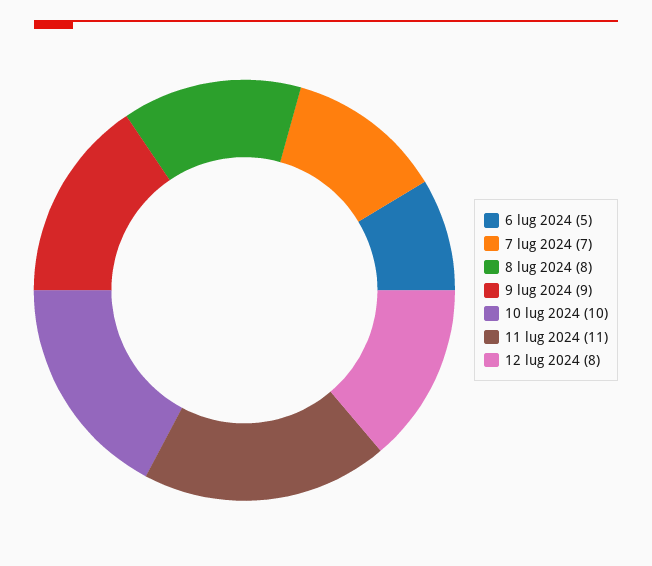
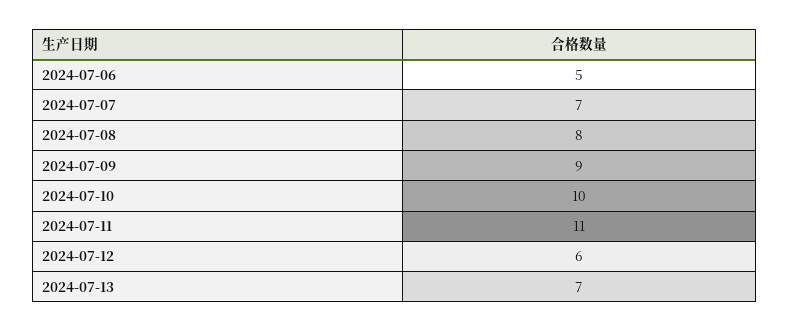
12 lug 2024: 8 -> 6
2024-07-13: none -> 7

